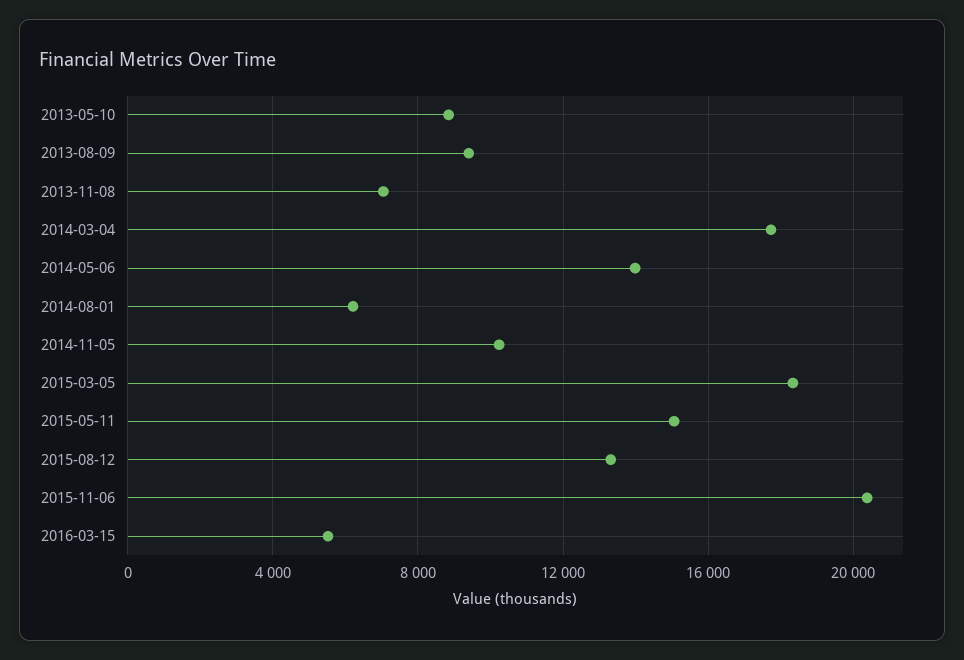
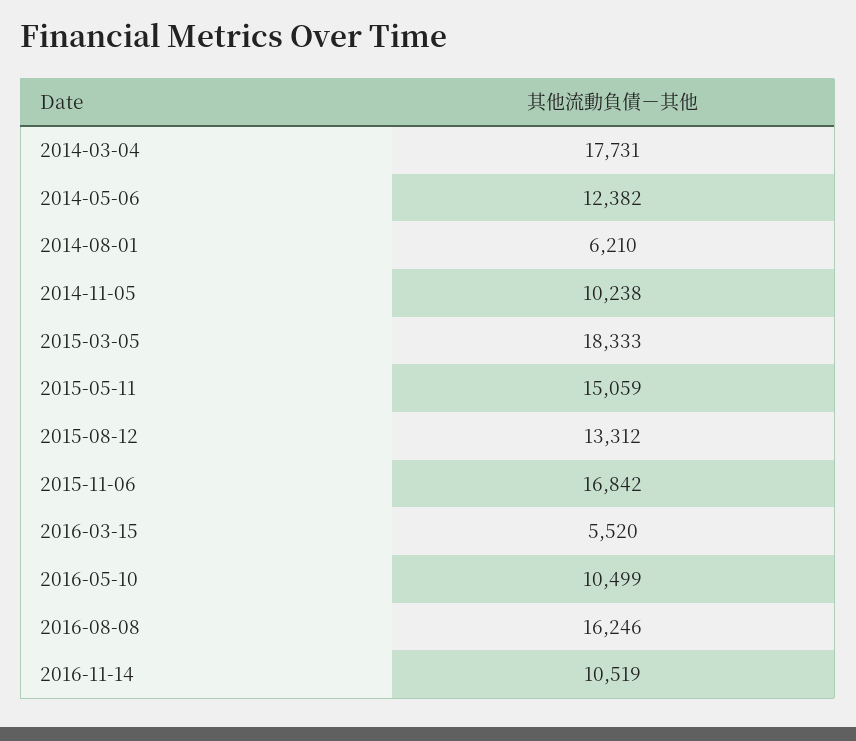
2013-05-10: 9000 -> none
2013-08-09: 9500 -> none
2013-11-08: 7000 -> none
2014-05-06: 14000 -> 12382
2015-11-06: 20500 -> 16842
2016-05-10: none -> 10499
2016-08-08: none -> 16246
2016-11-14: none -> 10519

